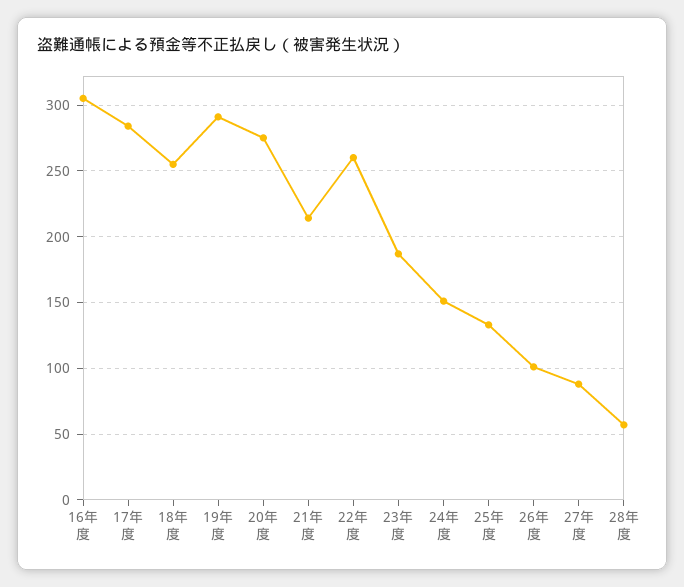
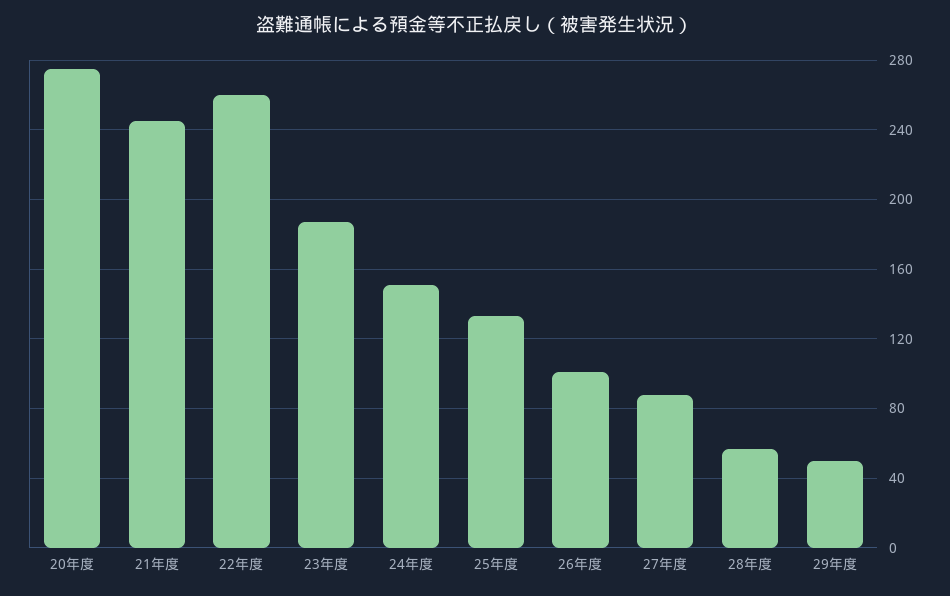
16年度: 305 -> none
17年度: 285 -> none
18年度: 255 -> none
19年度: 290 -> none
21年度: 215 -> 245
29年度: none -> 50

